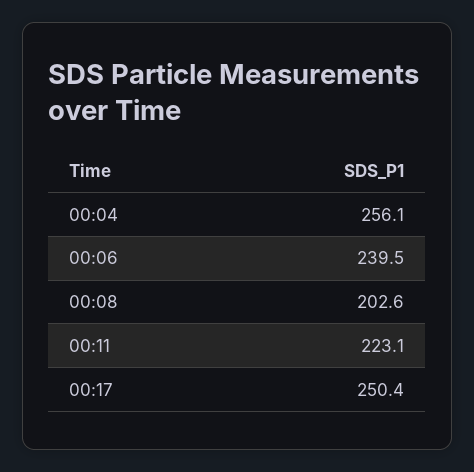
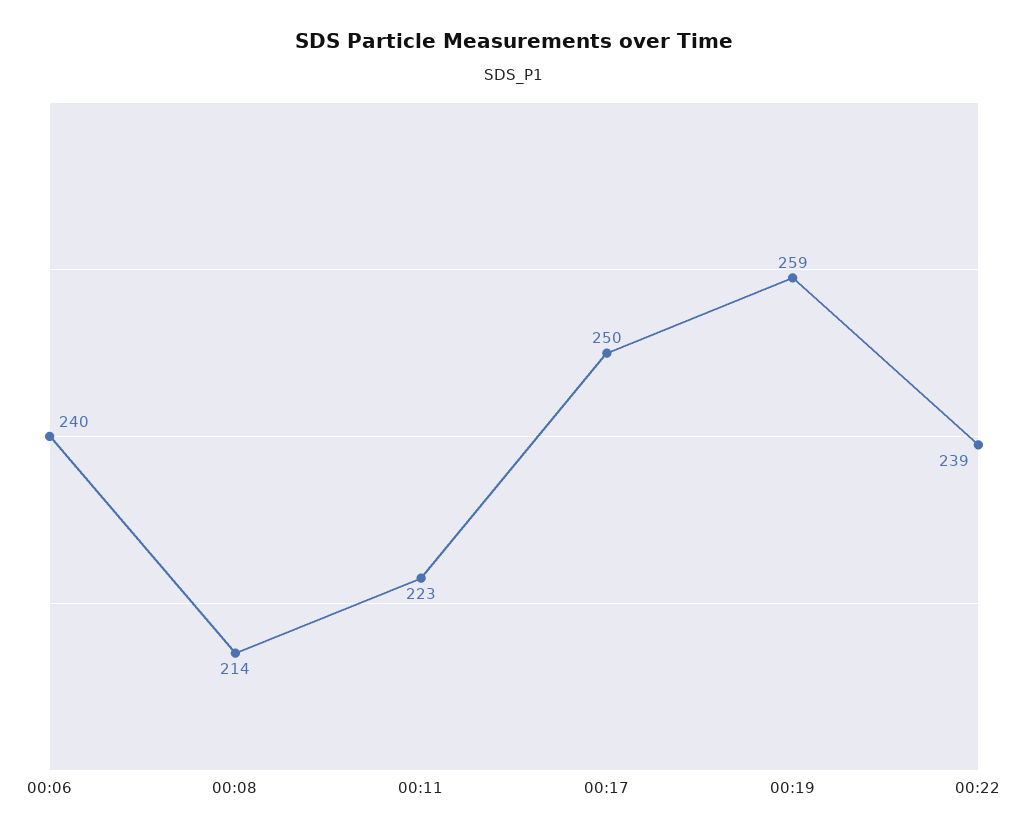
00:04: 256.1 -> none
00:08: 202.6 -> 214
00:19: none -> 259
00:22: none -> 239

